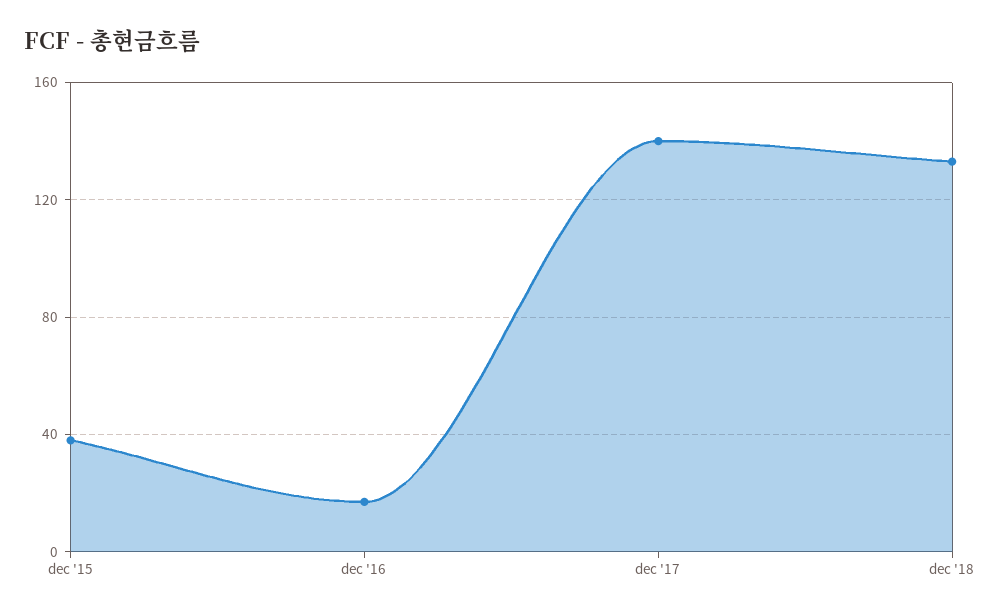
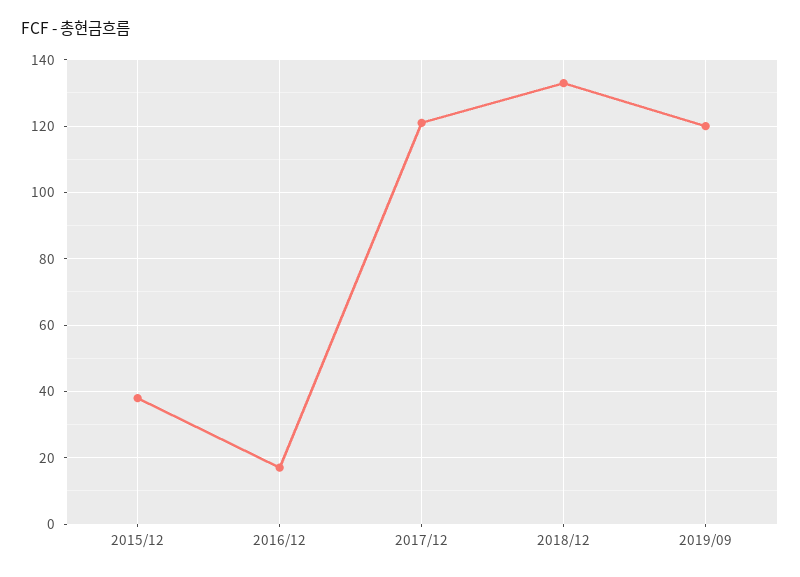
dec '17: 140 -> 120
2019/09: none -> 120

